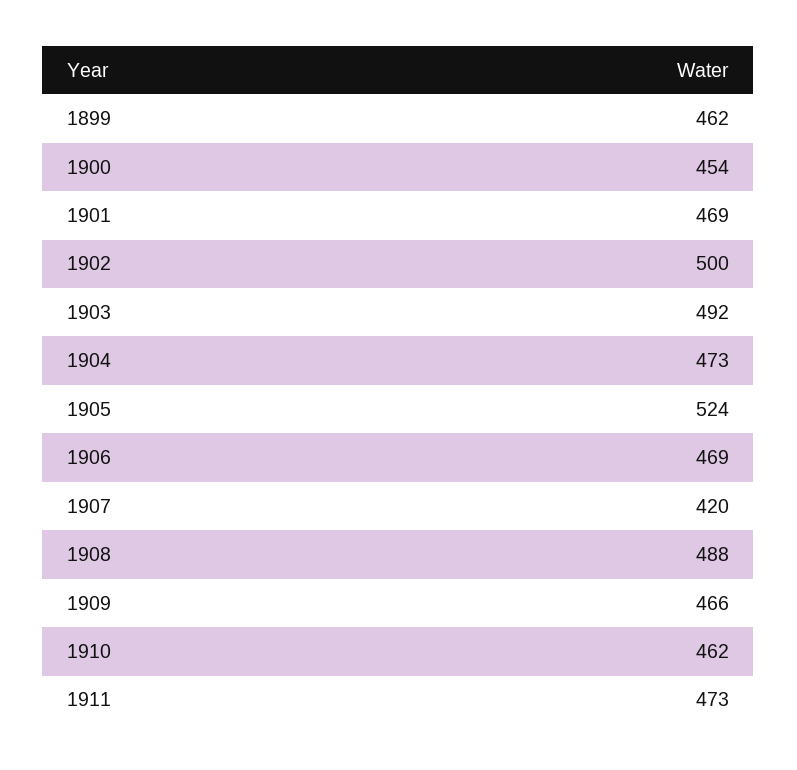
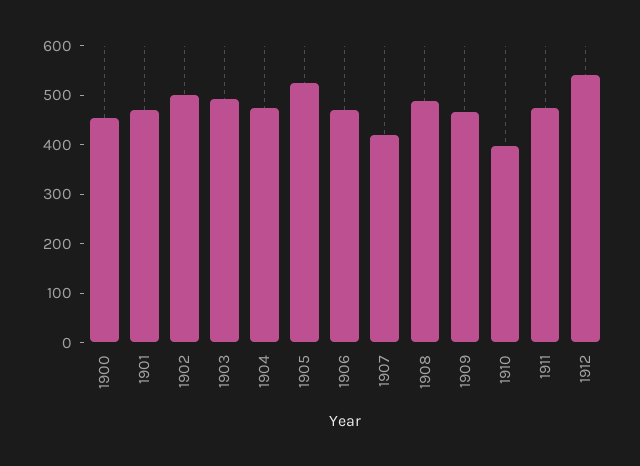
1899: 462 -> none
1910: 462 -> 400
1912: none -> 540

